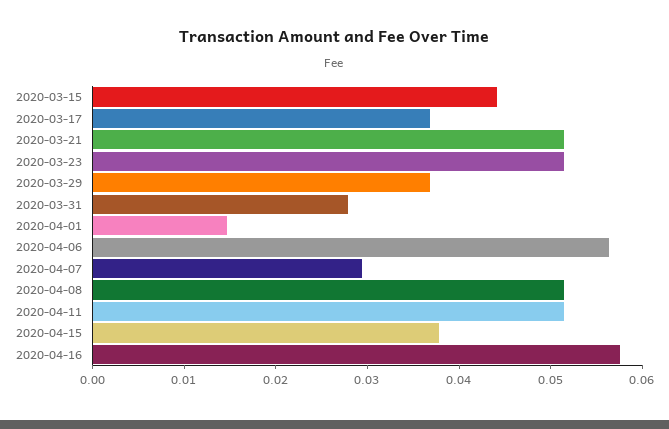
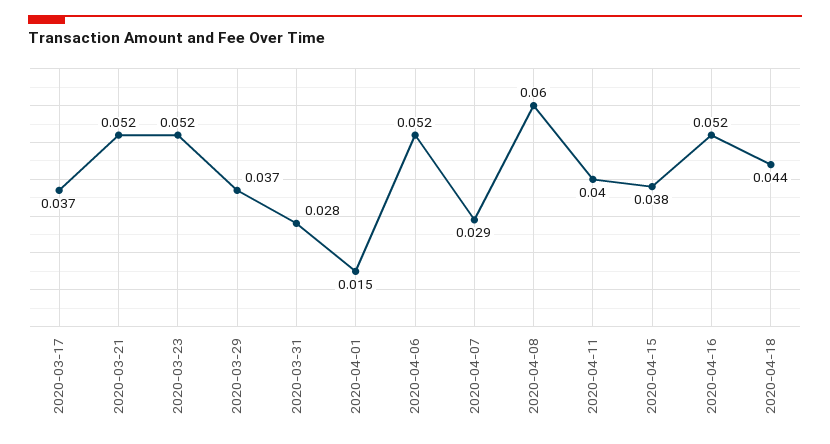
2020-03-15: 0.044 -> none
2020-04-06: 0.056 -> 0.052
2020-04-08: 0.052 -> 0.06
2020-04-11: 0.052 -> 0.04
2020-04-16: 0.058 -> 0.052
2020-04-18: none -> 0.044

